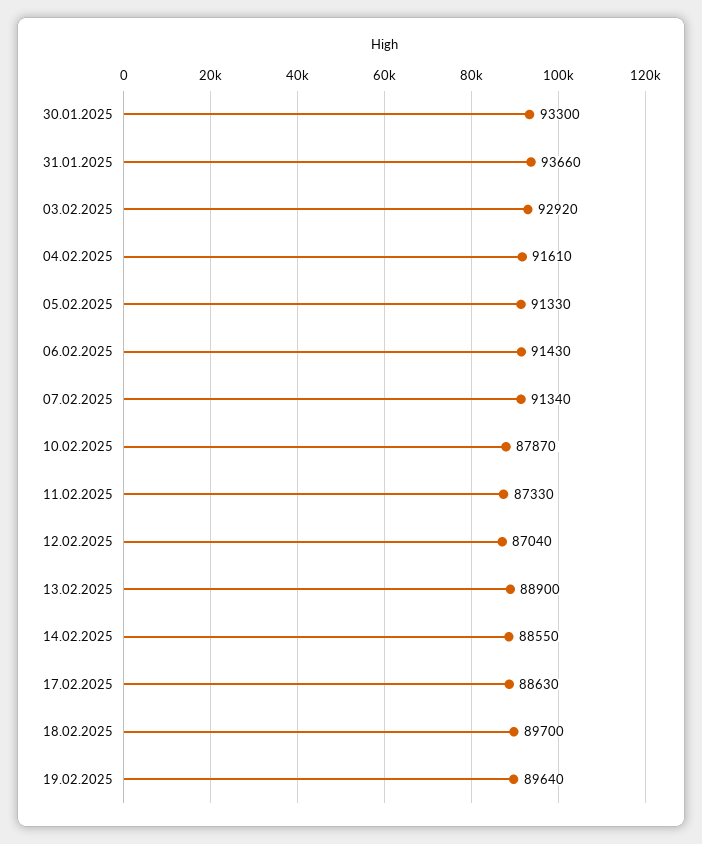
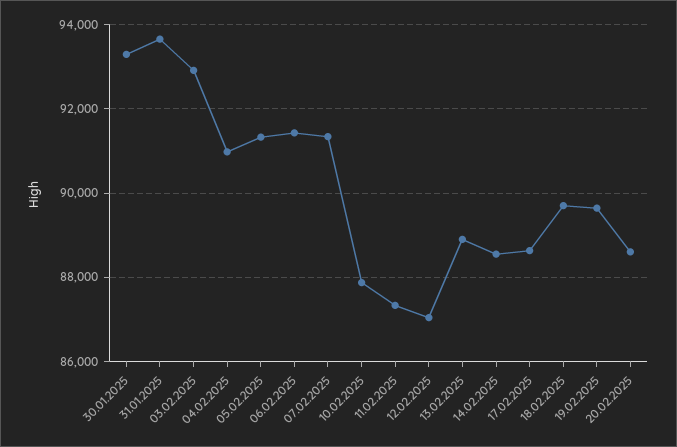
04.02.2025: 91610 -> 91000
20.02.2025: none -> 88600

